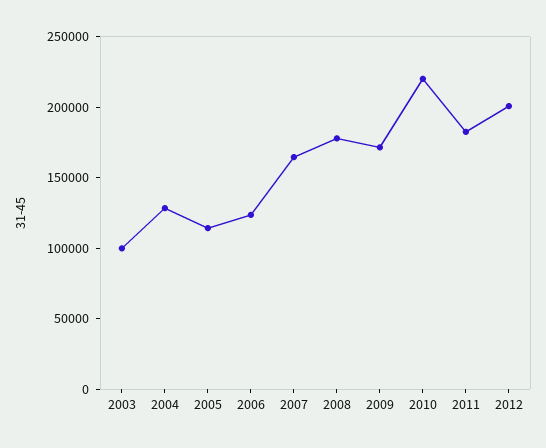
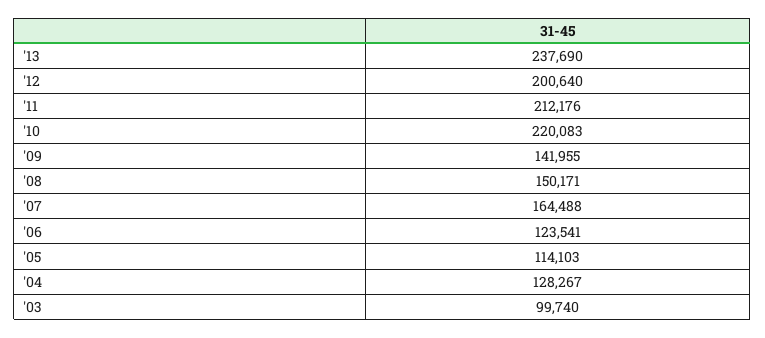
2008: 180000 -> 150171
2009: 170000 -> 141955
2011: 180000 -> 212176
'13: none -> 237690

